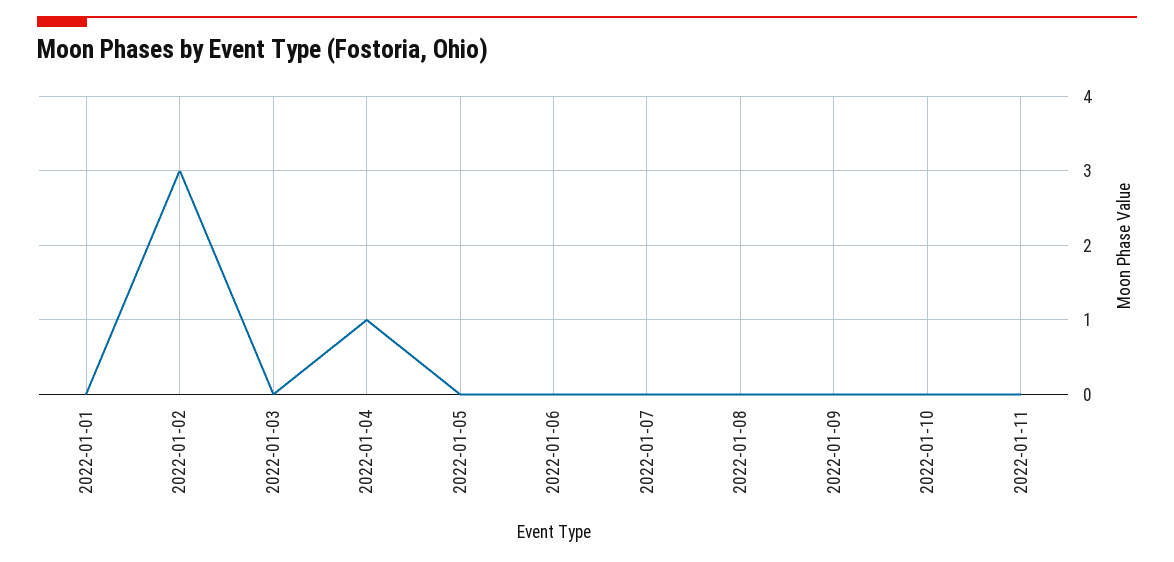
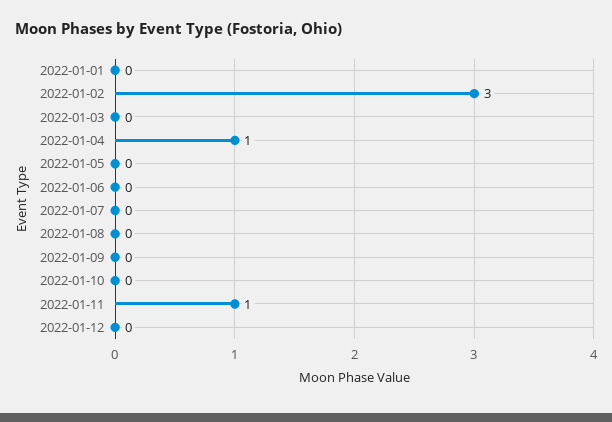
2022-01-11: 0 -> 1
2022-01-12: none -> 0

